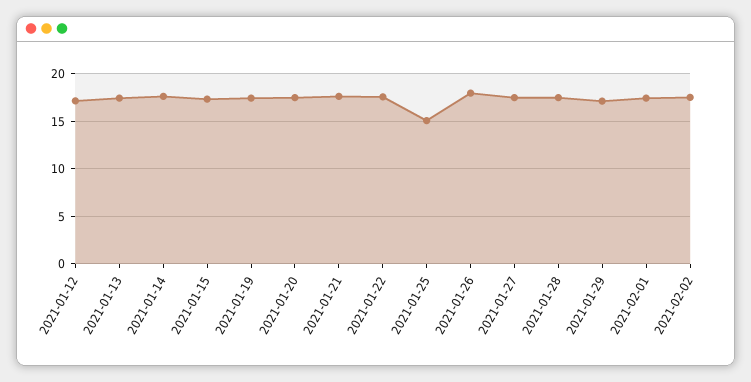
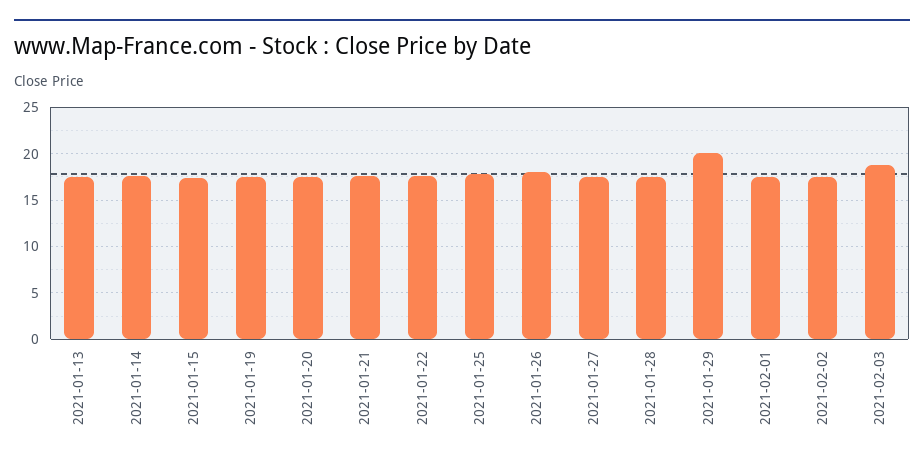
2021-01-12: 17 -> none
2021-01-25: 15 -> 18
2021-01-29: 17 -> 20
2021-02-03: none -> 19

